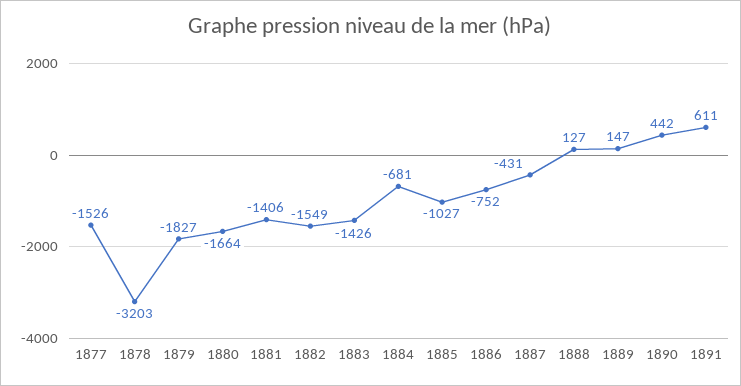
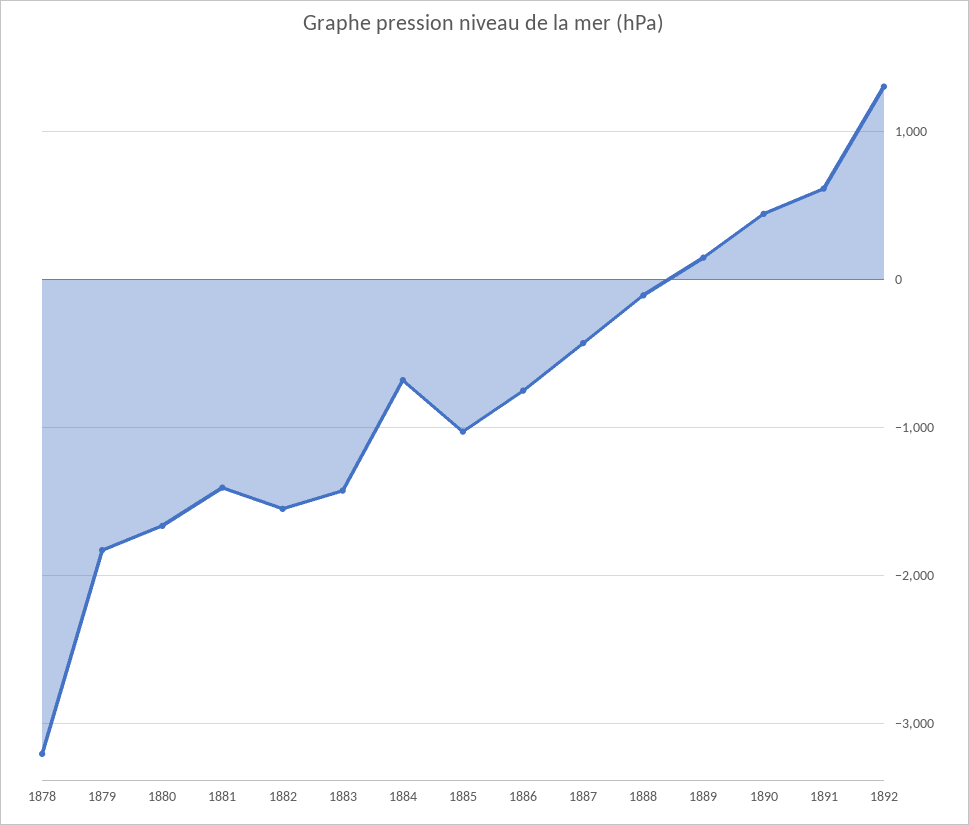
1877: -1526 -> none
1888: 127 -> -100
1892: none -> 1300

